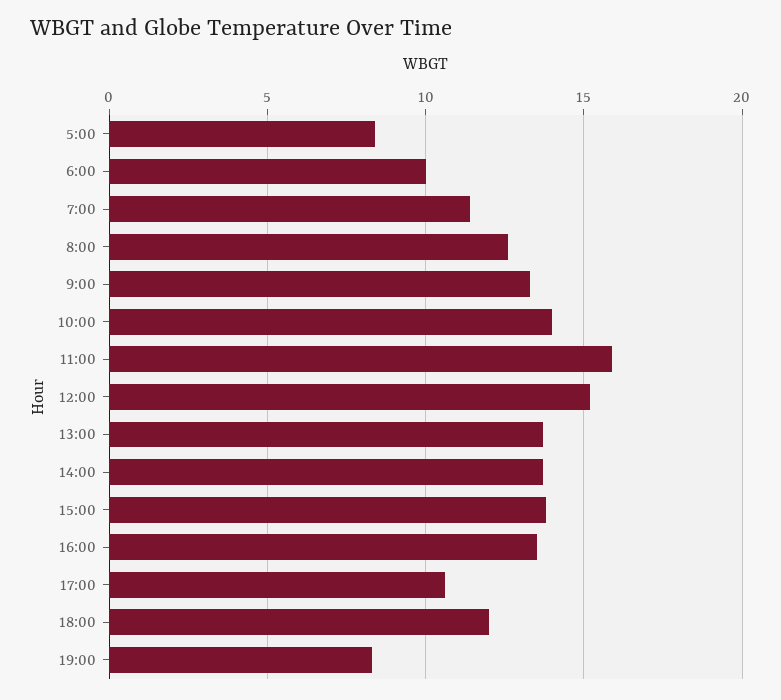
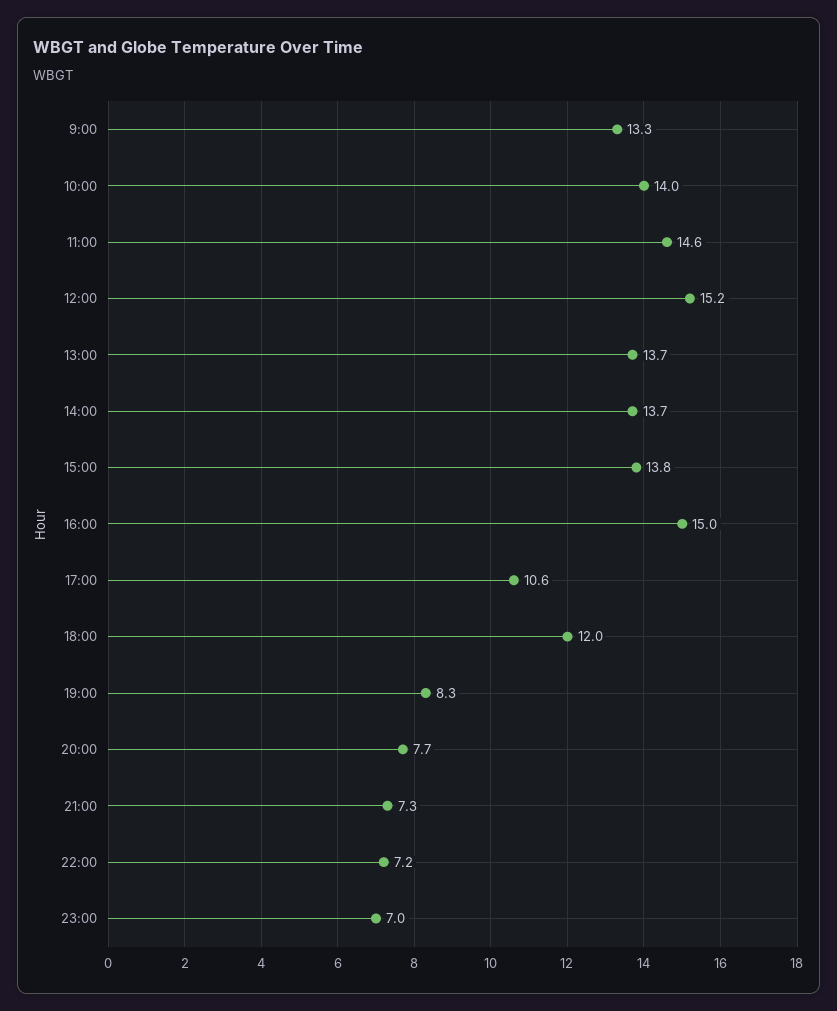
5:00: 8.5 -> none
6:00: 10 -> none
7:00: 11.5 -> none
8:00: 12.5 -> none
11:00: 16 -> 14.6
16:00: 13.5 -> 15
20:00: none -> 7.7
21:00: none -> 7.3
22:00: none -> 7.2
23:00: none -> 7

